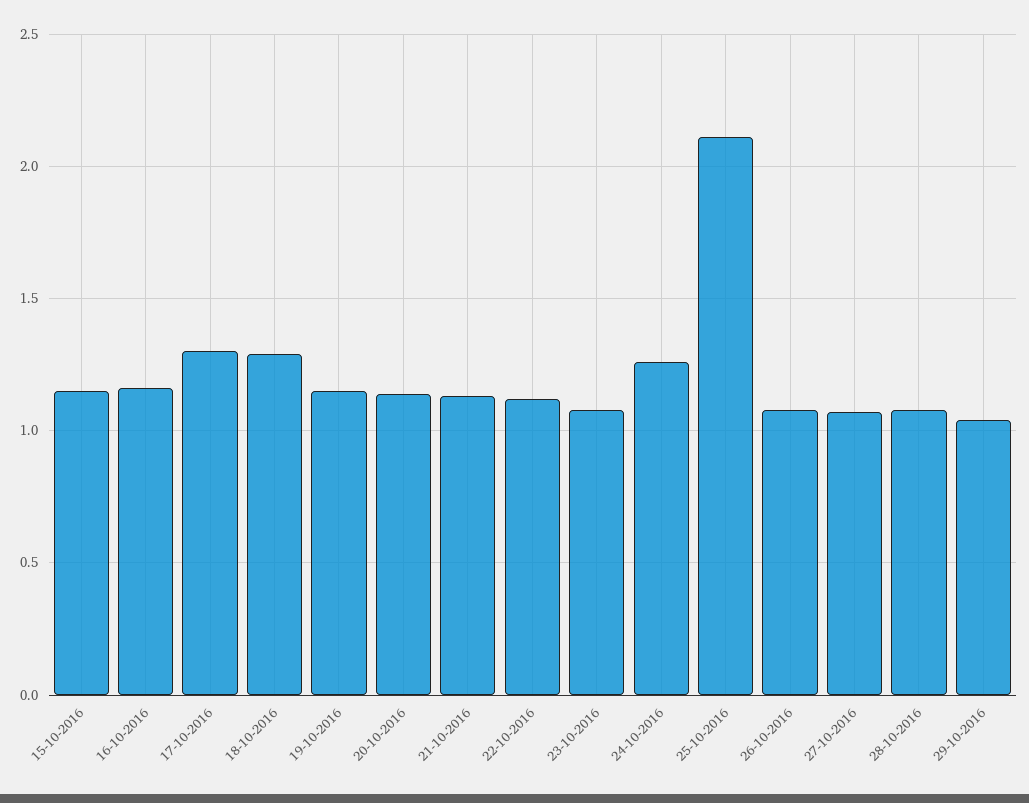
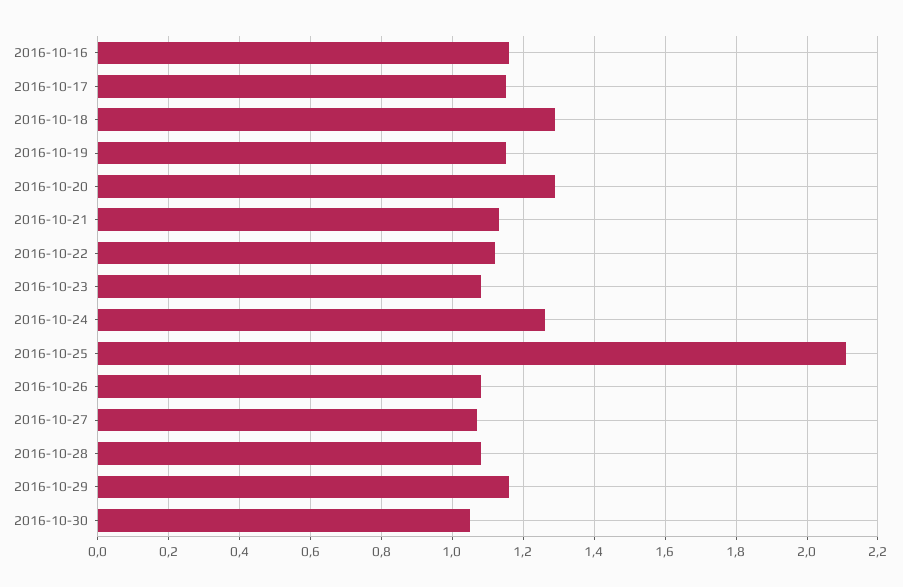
15-10-2016: 1.15 -> none
17-10-2016: 1.3 -> 1.15
20-10-2016: 1.15 -> 1.3
29-10-2016: 1.05 -> 1.15
2016-10-30: none -> 1.05

